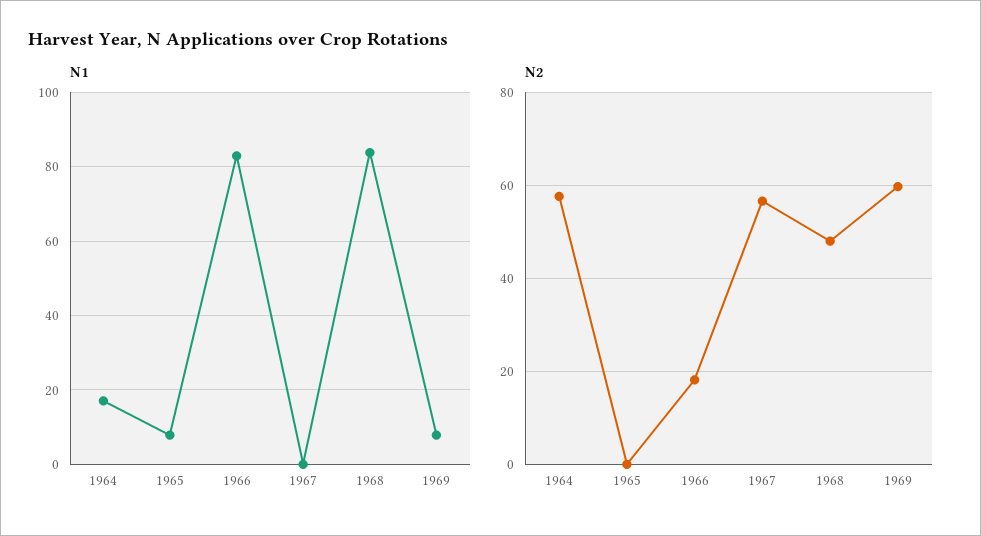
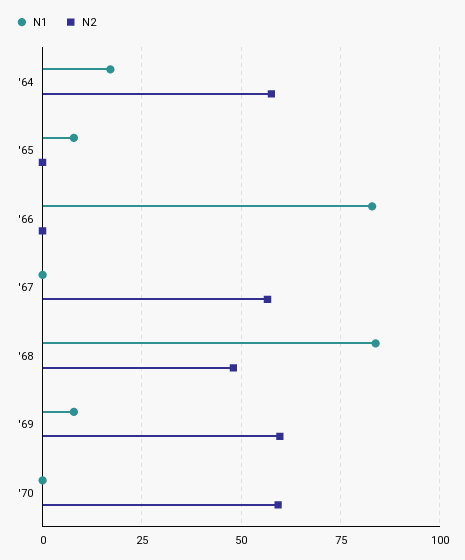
N2, 1966: 18 -> 0
N1, '70: none -> 0
N2, '70: none -> 60

